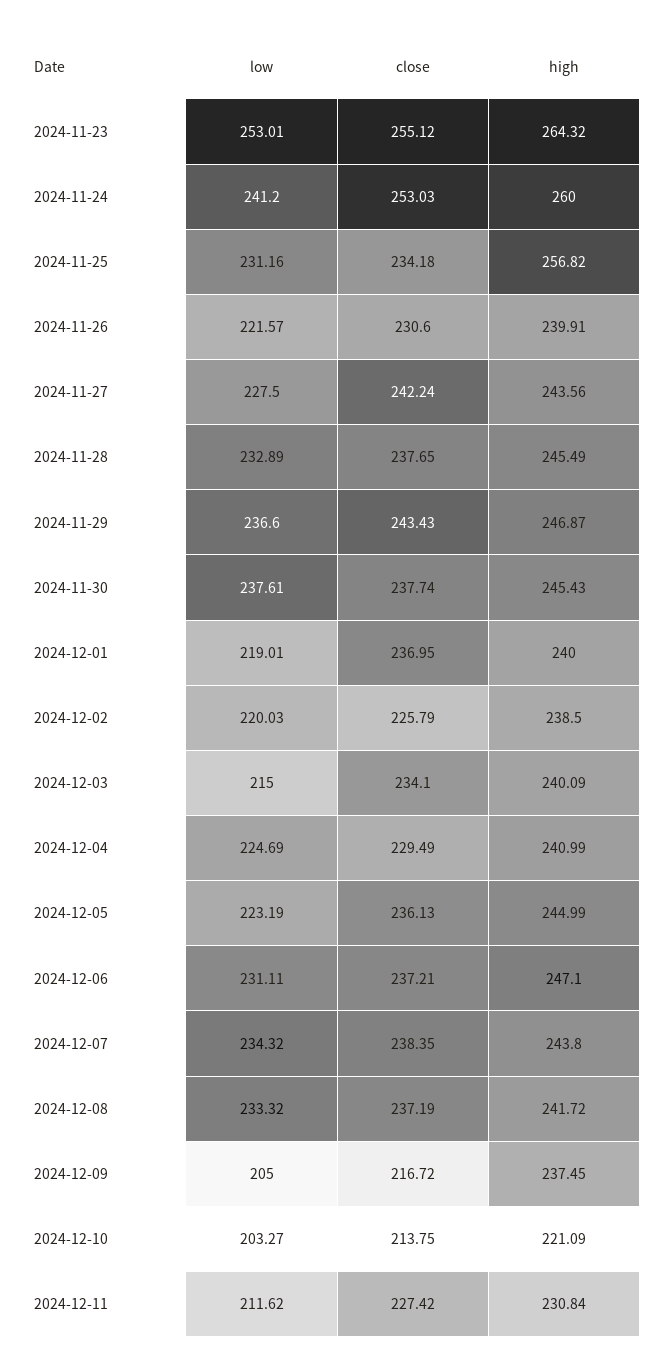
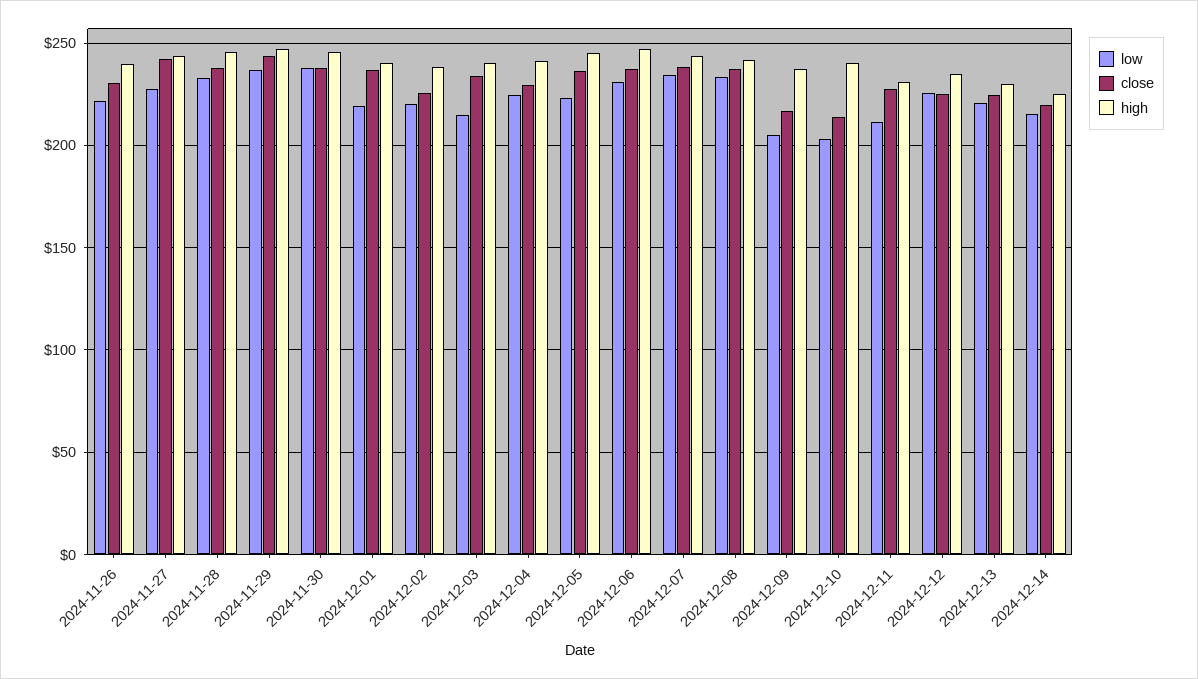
low, 2024-11-23: 253.01 -> none
close, 2024-11-23: 255.12 -> none
high, 2024-11-23: 264.32 -> none
low, 2024-11-24: 241.2 -> none
close, 2024-11-24: 253.03 -> none
high, 2024-11-24: 260 -> none
low, 2024-11-25: 231.16 -> none
close, 2024-11-25: 234.18 -> none
high, 2024-11-25: 256.82 -> none
high, 2024-12-10: 221.09 -> 240
low, 2024-12-12: none -> 225
close, 2024-12-12: none -> 225
high, 2024-12-12: none -> 235
low, 2024-12-13: none -> 220
close, 2024-12-13: none -> 225
high, 2024-12-13: none -> 230
low, 2024-12-14: none -> 215
close, 2024-12-14: none -> 220
high, 2024-12-14: none -> 225

